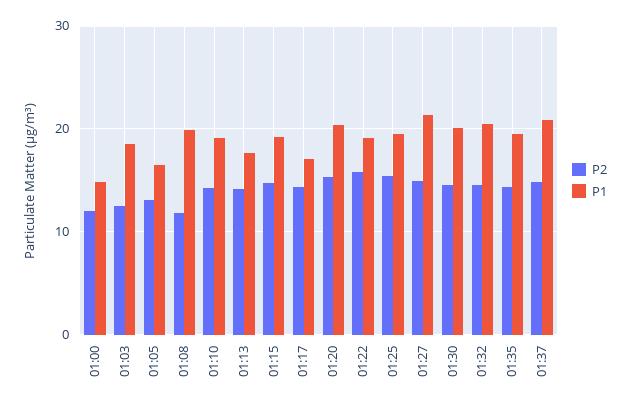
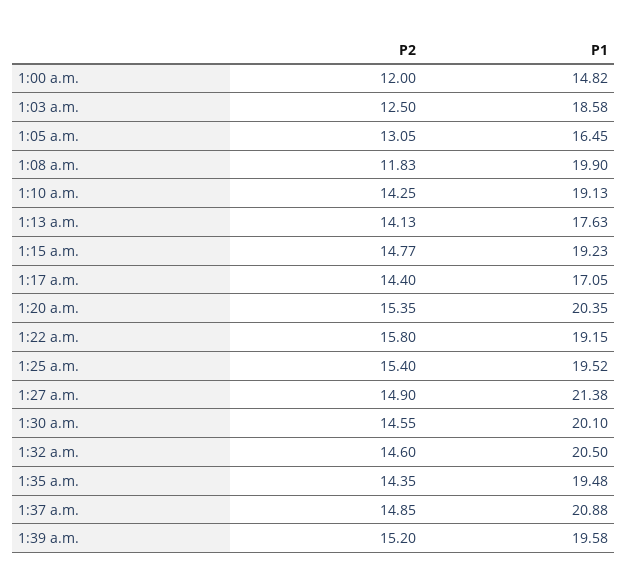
P2, 1:39 a.m.: none -> 15.2
P1, 1:39 a.m.: none -> 19.58

